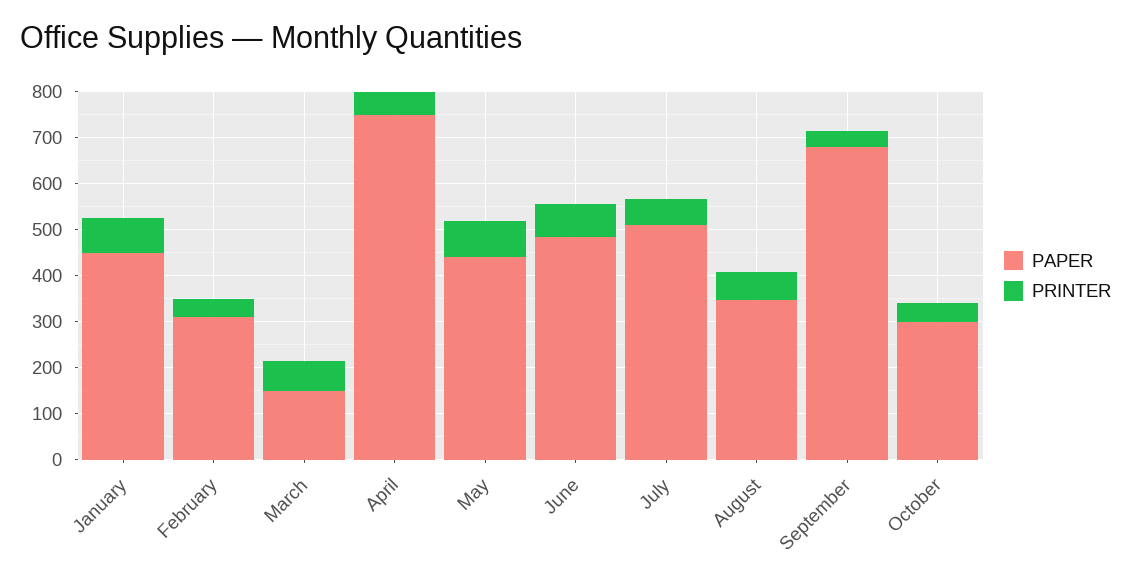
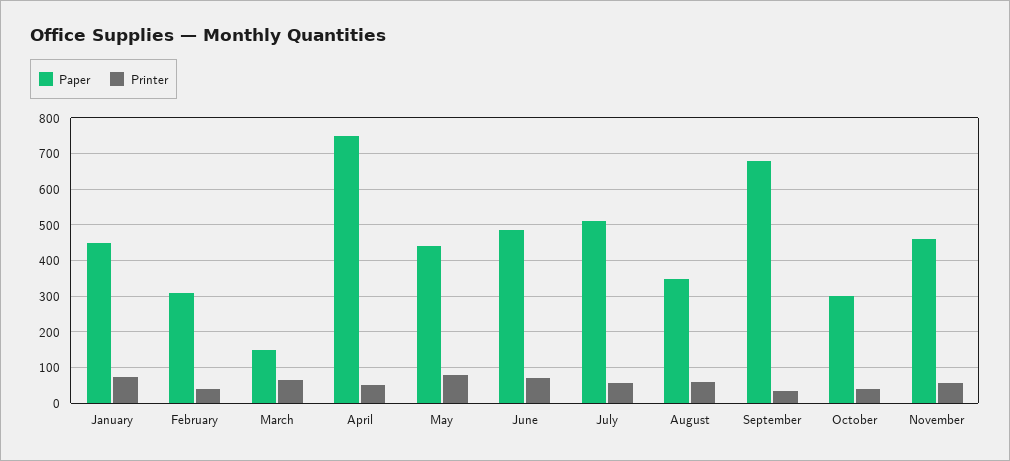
PAPER, November: none -> 460
PRINTER, November: none -> 60

